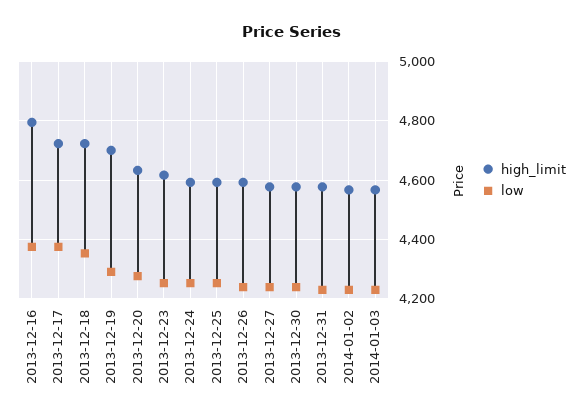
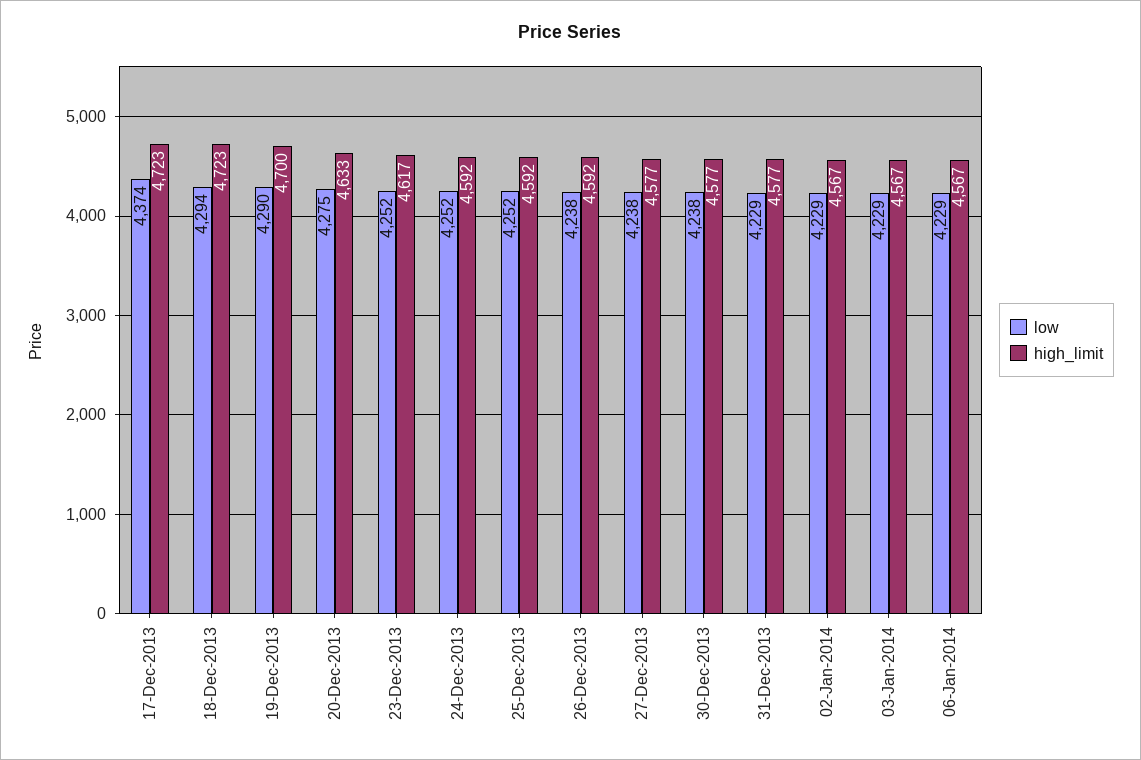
high_limit, 2013-12-16: 4800 -> none
low, 2013-12-16: 4375 -> none
low, 2013-12-18: 4350 -> 4294
low, 06-Jan-2014: none -> 4229
high_limit, 06-Jan-2014: none -> 4567

